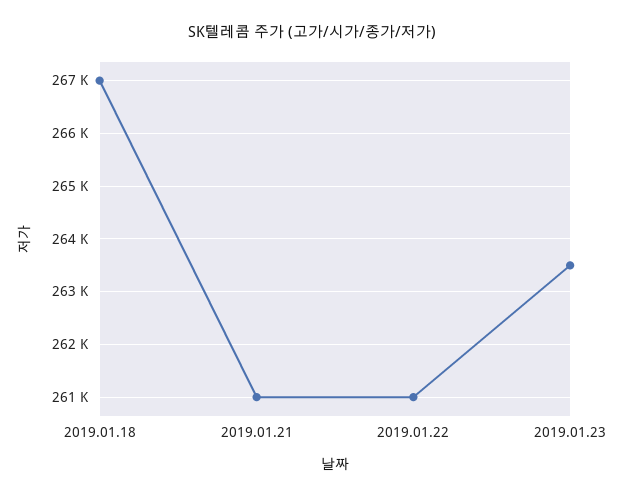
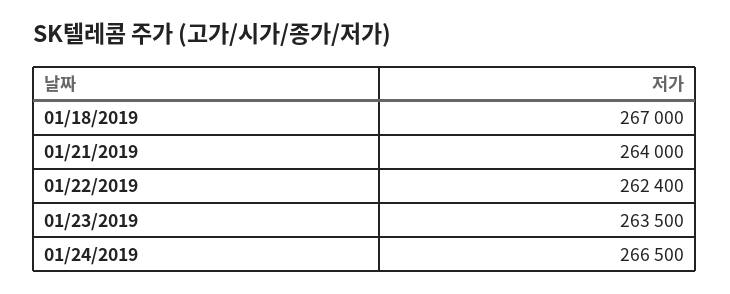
2019.01.21: 261000 -> 264000
2019.01.22: 261000 -> 262400
01/24/2019: none -> 266500

